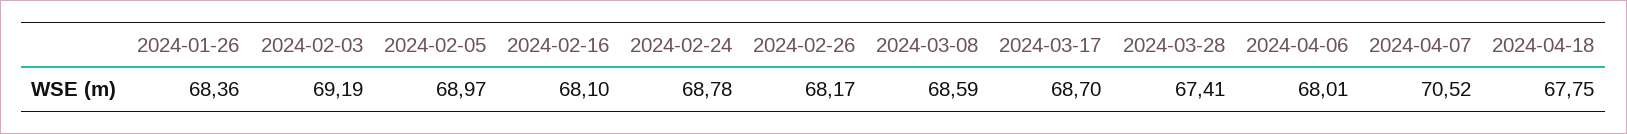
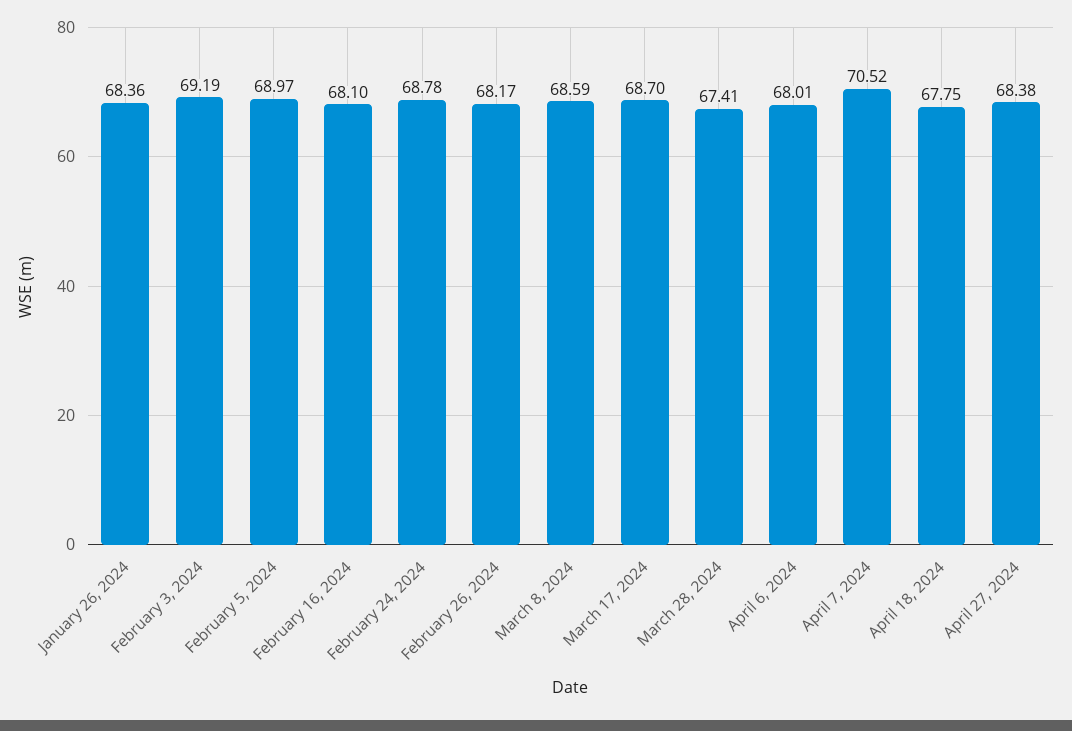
April 27, 2024: none -> 68.38

